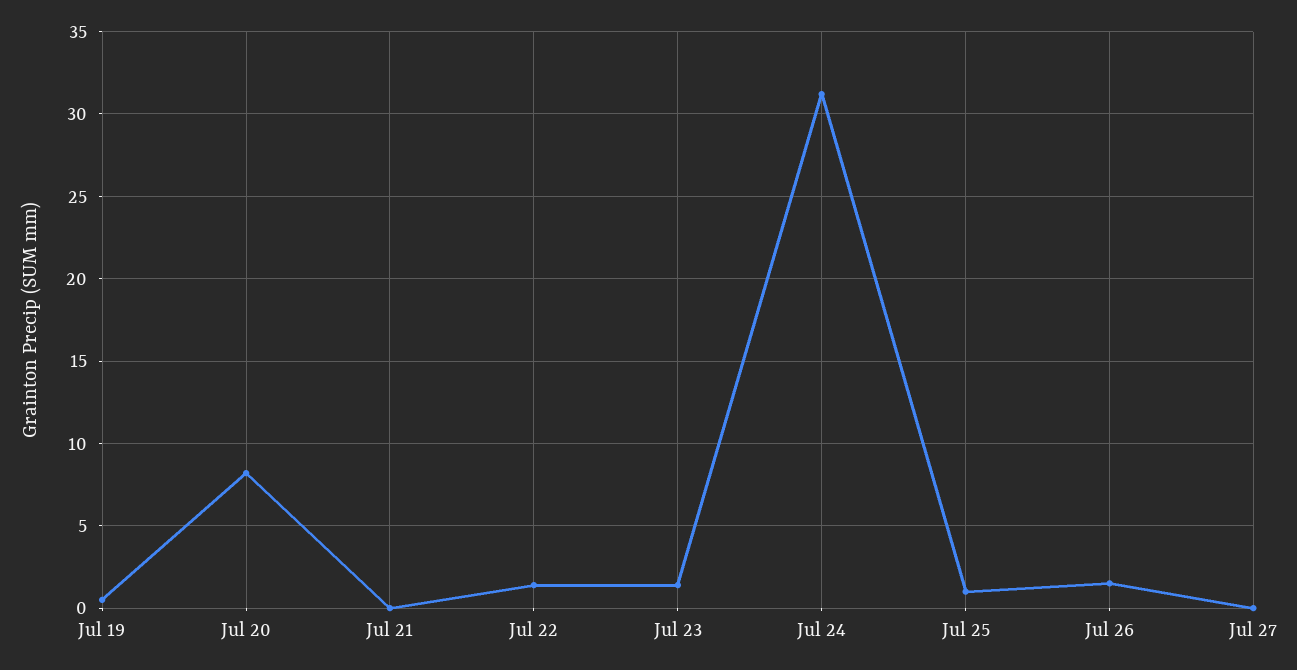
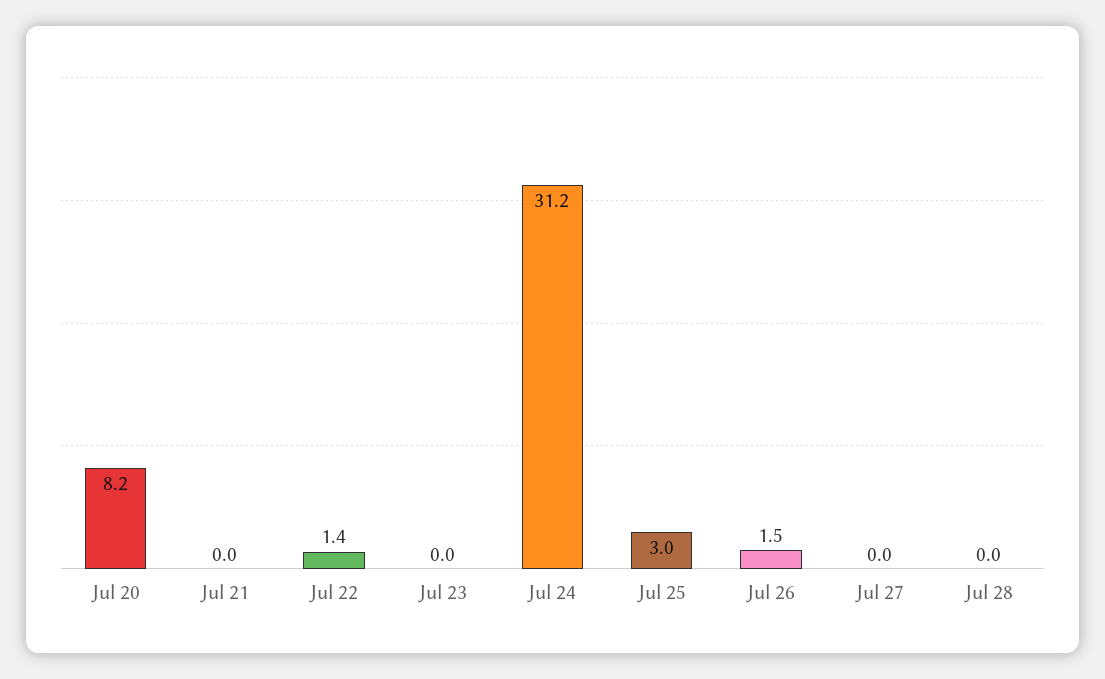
Jul 19: 0.5 -> none
Jul 23: 1.5 -> 0
Jul 25: 1 -> 3
Jul 28: none -> 0

